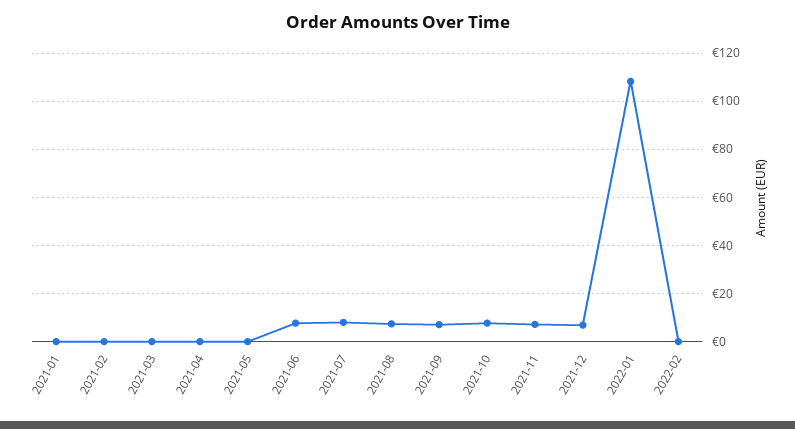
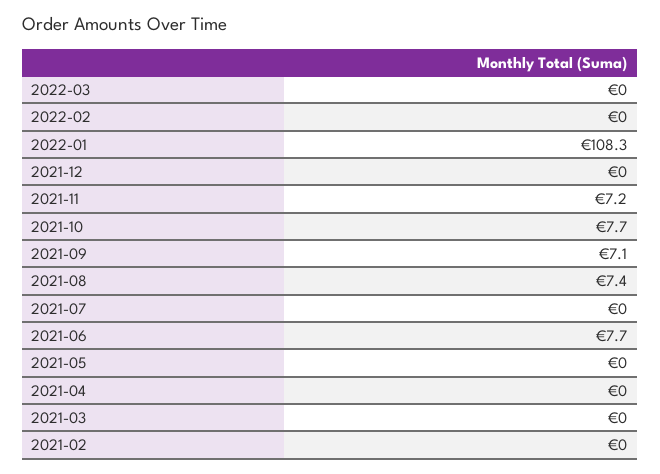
2021-01: 0 -> none
2021-07: 7.5 -> 0
2021-12: 7.5 -> 0
2022-03: none -> 0

